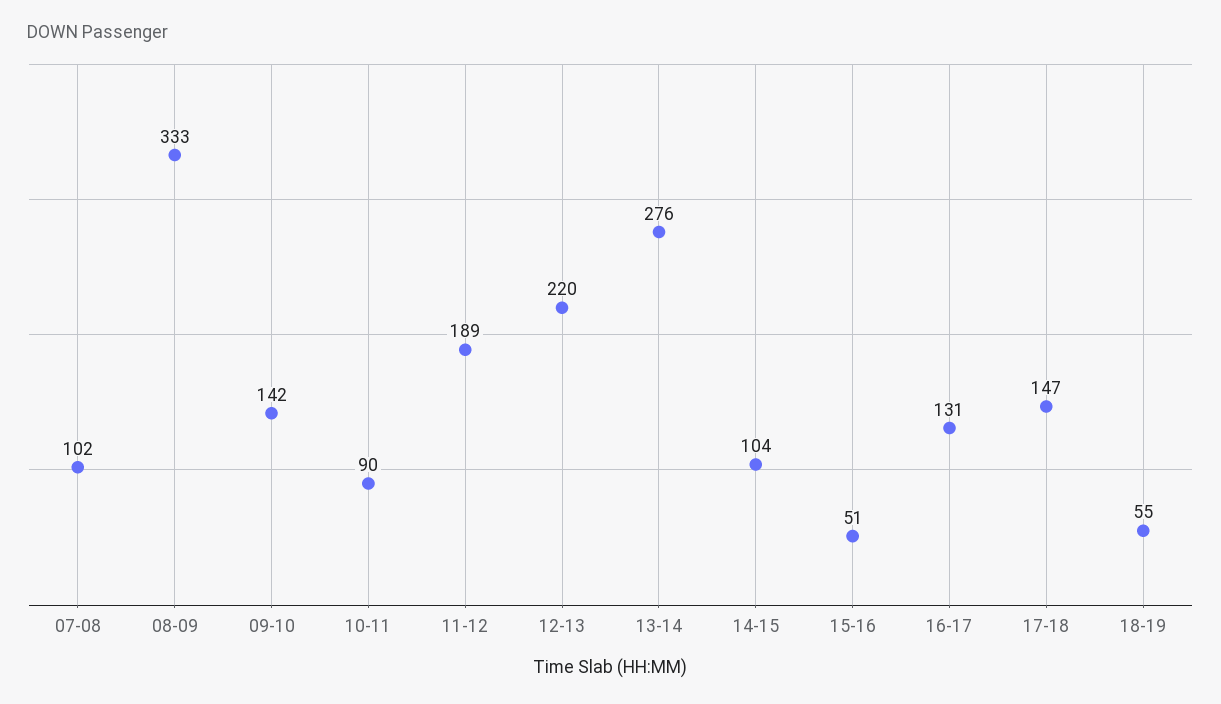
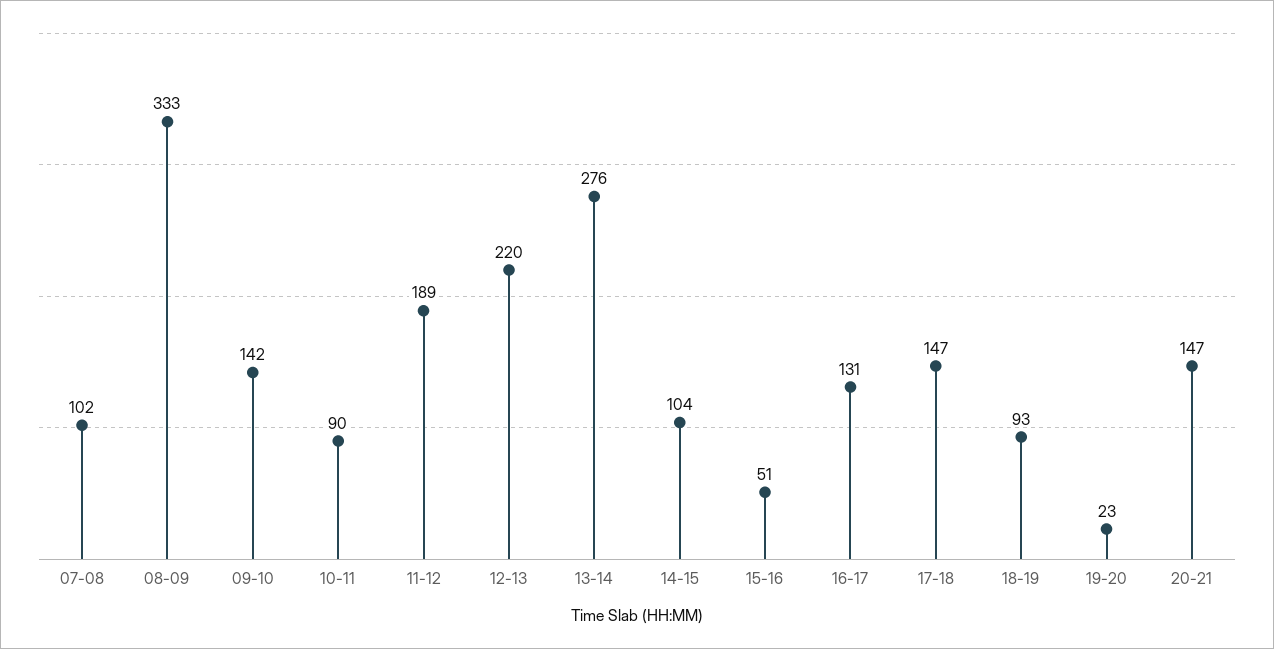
18-19: 55 -> 93
19-20: none -> 23
20-21: none -> 147

